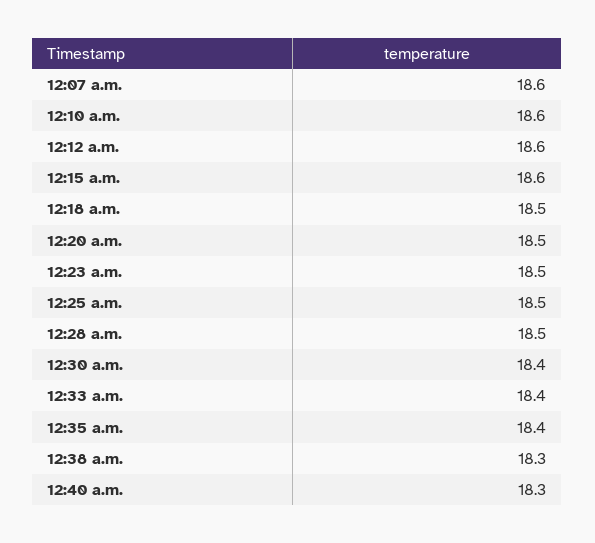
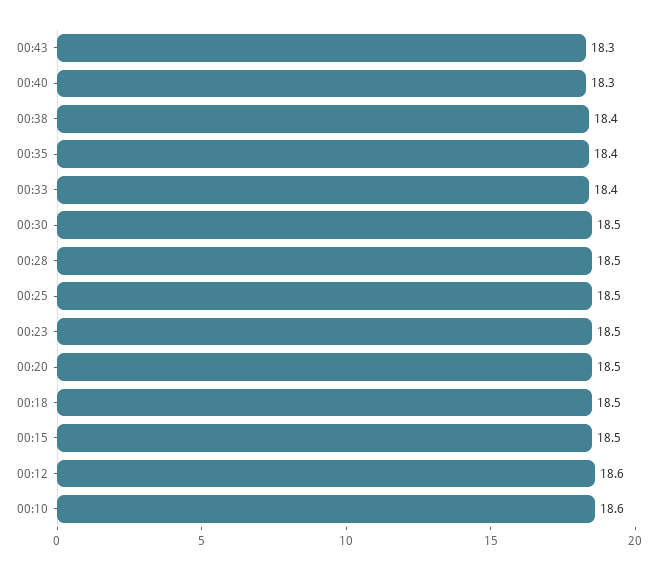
12:07 a.m.: 18.6 -> none
12:15 a.m.: 18.6 -> 18.5
12:30 a.m.: 18.4 -> 18.5
12:38 a.m.: 18.3 -> 18.4
00:43: none -> 18.3

